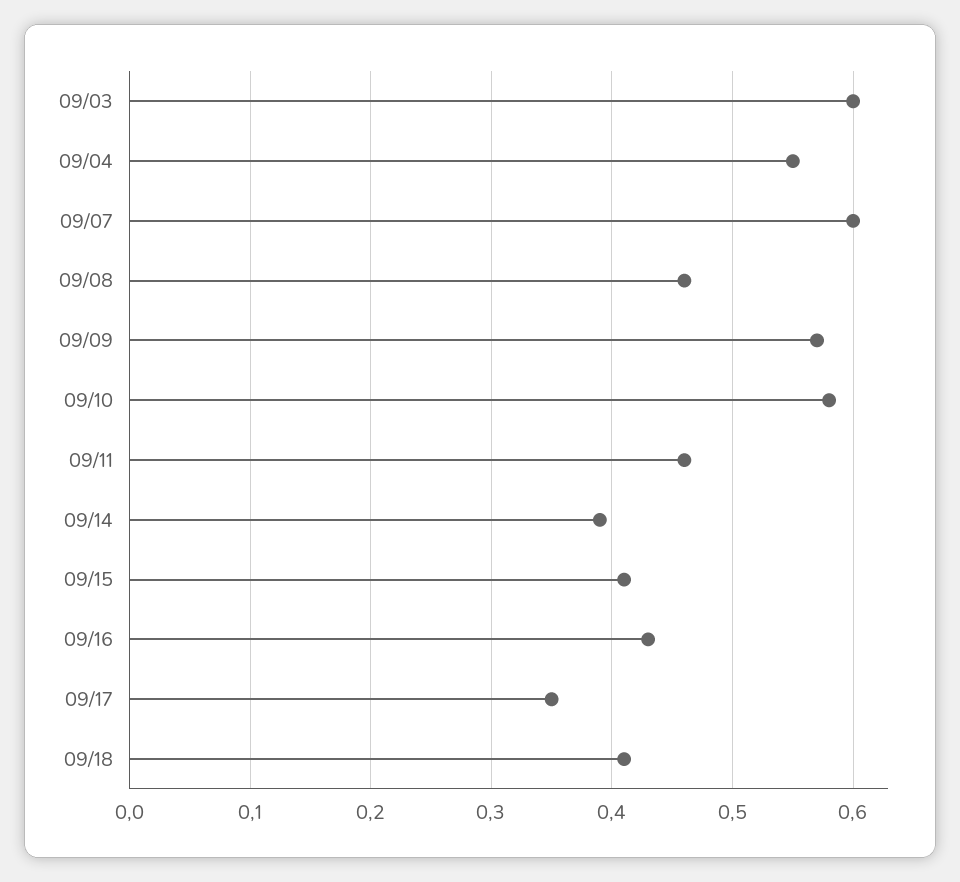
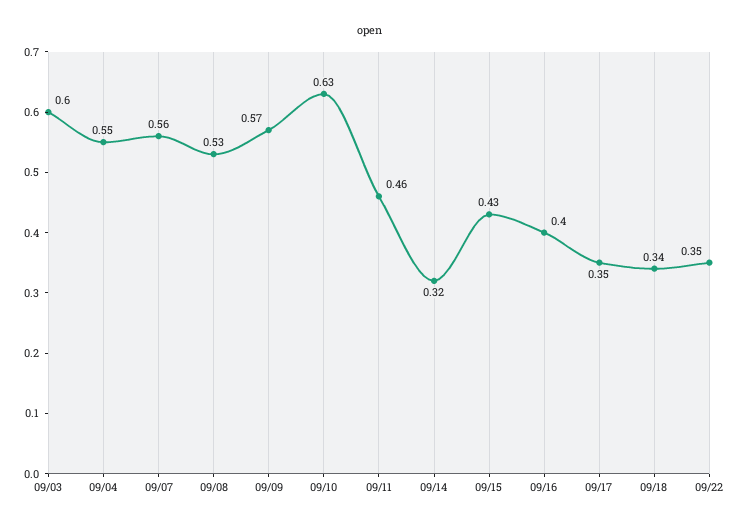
09/07: 0.6 -> 0.56
09/08: 0.46 -> 0.53
09/10: 0.58 -> 0.63
09/14: 0.39 -> 0.32
09/15: 0.41 -> 0.43
09/16: 0.43 -> 0.4
09/18: 0.41 -> 0.34
09/22: none -> 0.35

